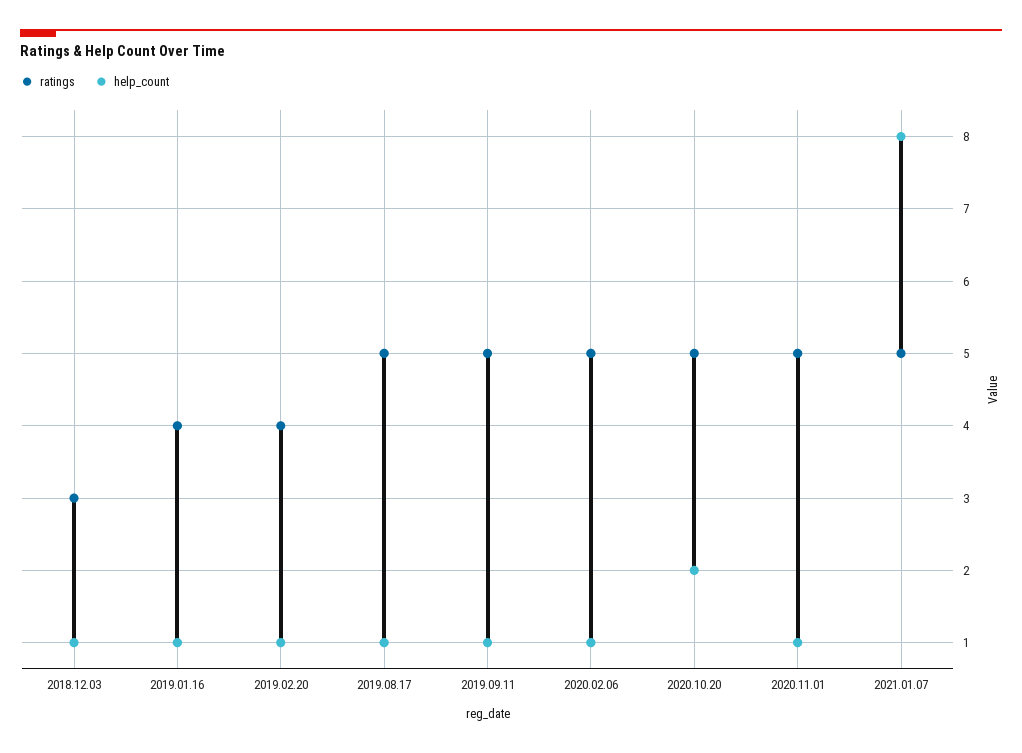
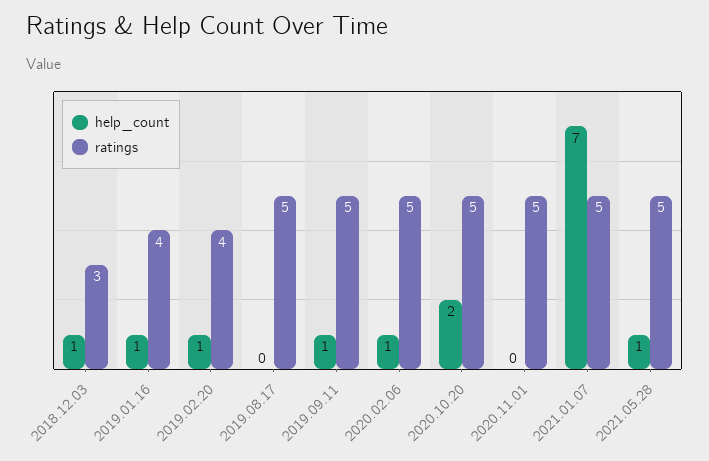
help_count, 2019.08.17: 1 -> 0
help_count, 2020.11.01: 1 -> 0
help_count, 2021.01.07: 8 -> 7
help_count, 2021.05.28: none -> 1
ratings, 2021.05.28: none -> 5

